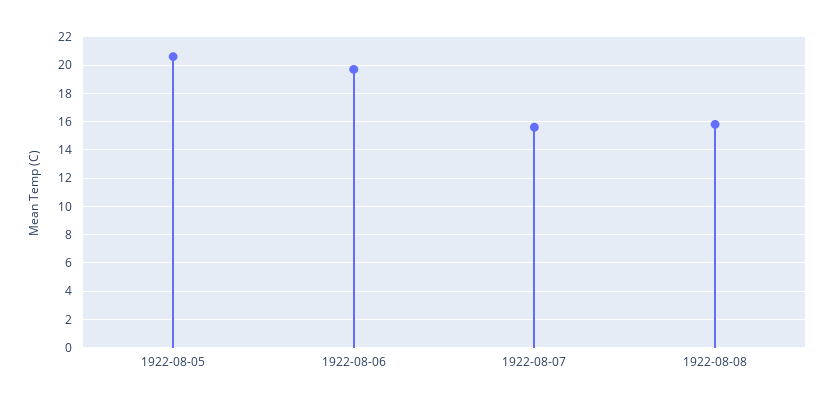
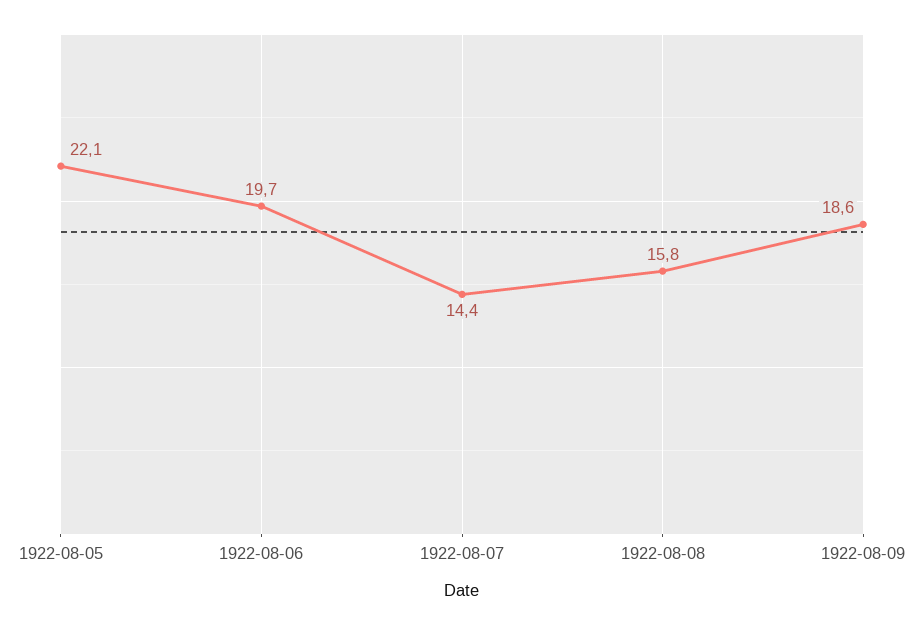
1922-08-05: 20.5 -> 22.1
1922-08-07: 15.5 -> 14.4
1922-08-09: none -> 18.6

